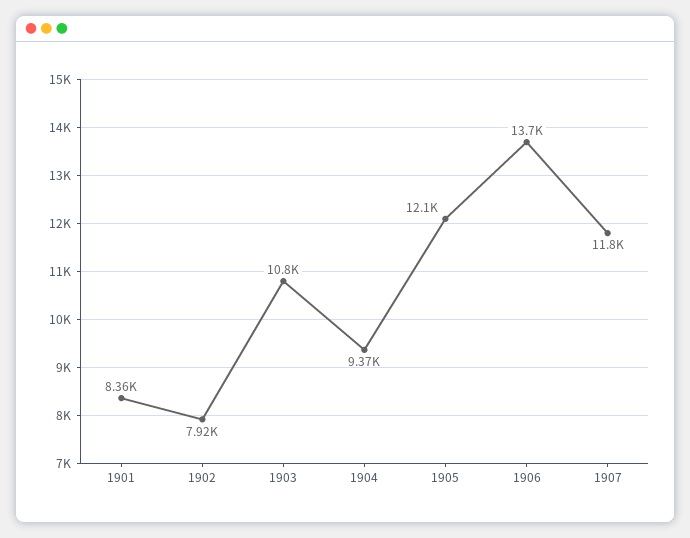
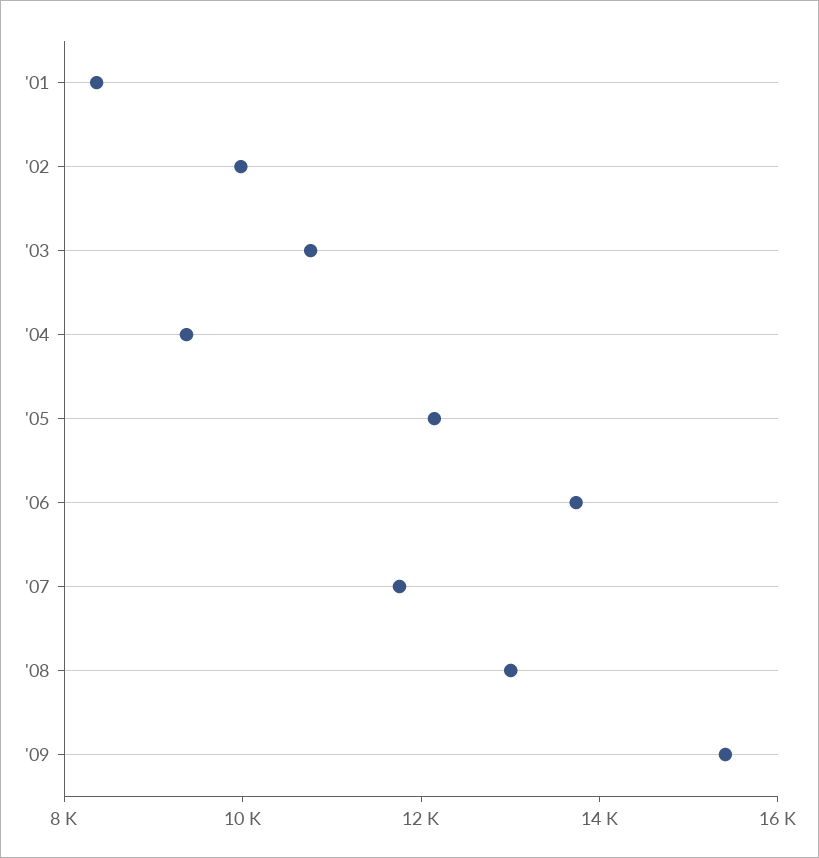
1902: 7920 -> 10000
'08: none -> 13000
'09: none -> 15500

